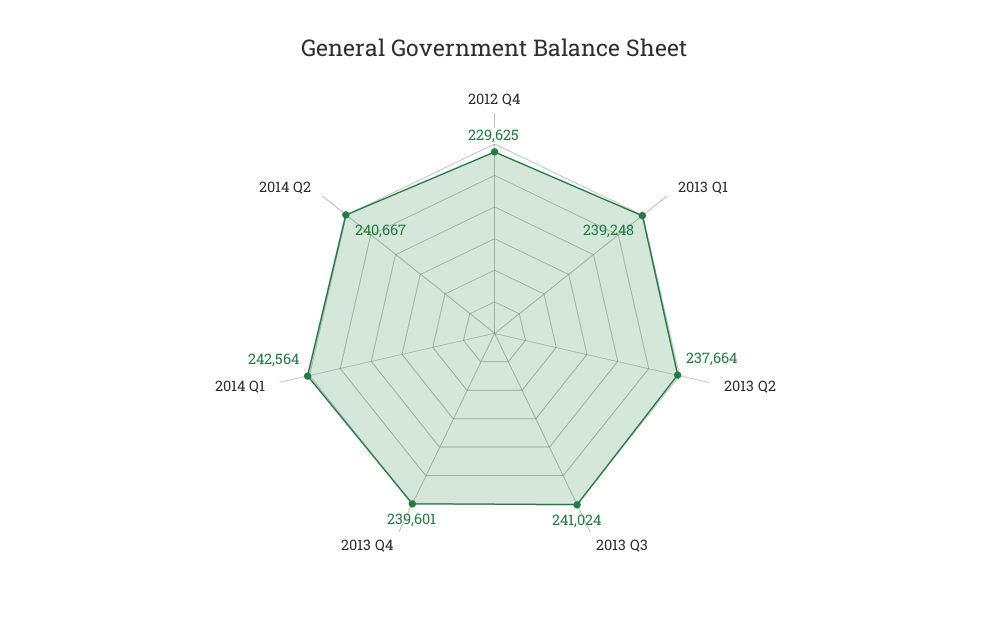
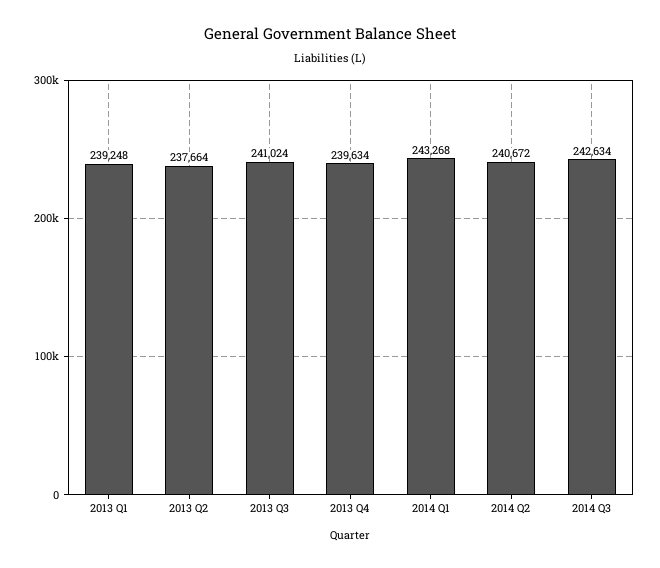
2012 Q4: 229625 -> none
2013 Q4: 239601 -> 239634
2014 Q1: 242564 -> 243268
2014 Q2: 240667 -> 240672
2014 Q3: none -> 242634

